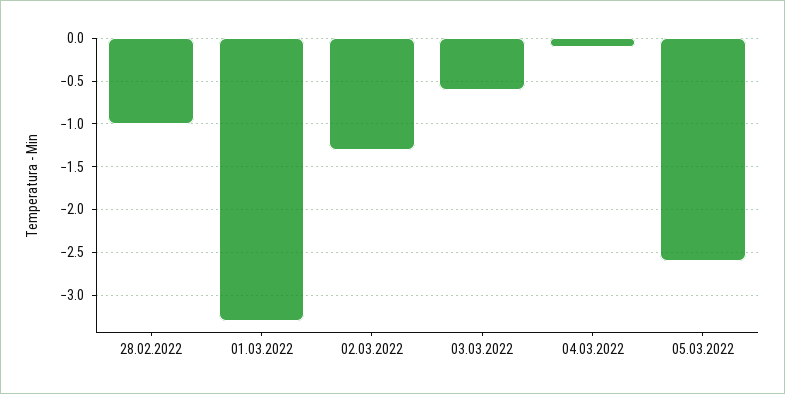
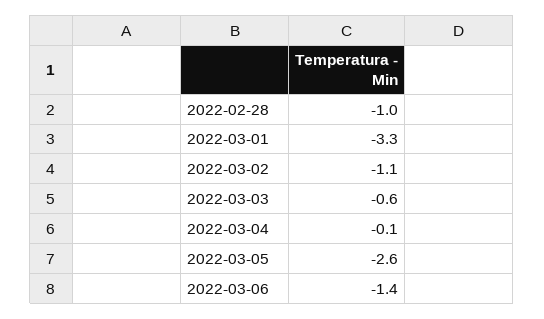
02.03.2022: -1.3 -> -1.1
2022-03-06: none -> -1.4

